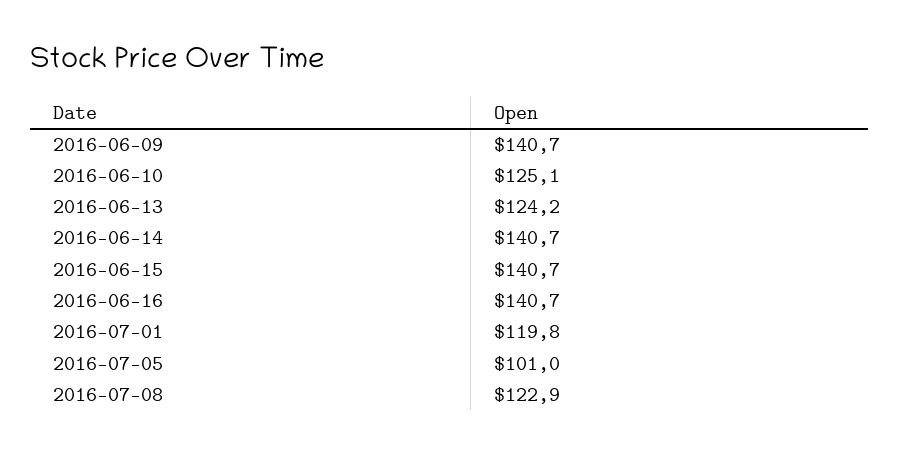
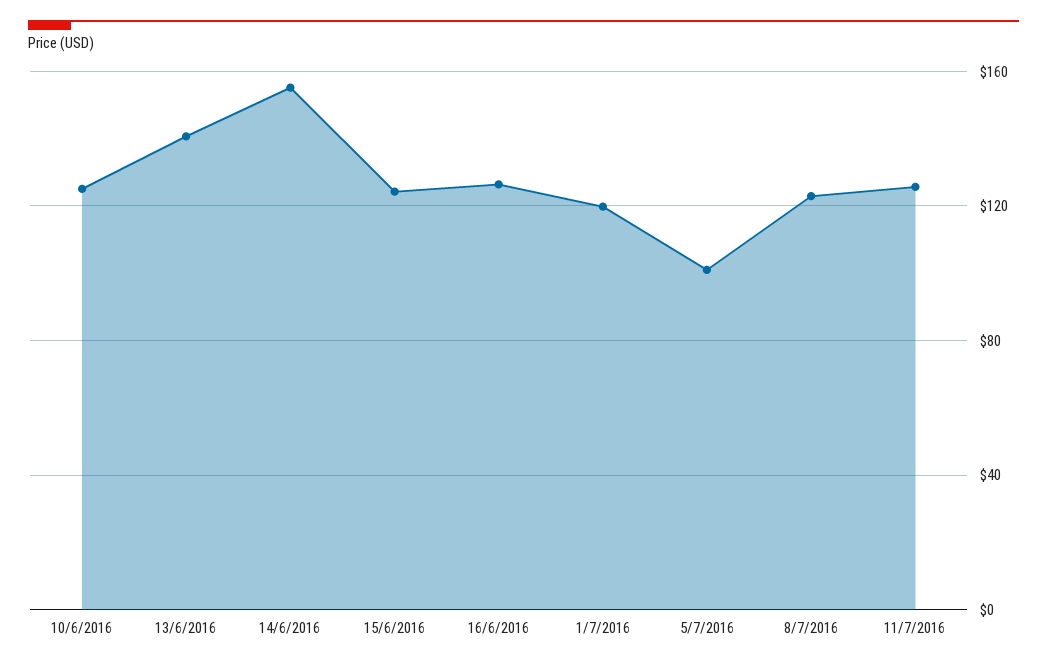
2016-06-09: 140.7 -> none
2016-06-13: 124.2 -> 140
2016-06-14: 140.7 -> 155
2016-06-15: 140.7 -> 125
2016-06-16: 140.7 -> 125
11/7/2016: none -> 125

